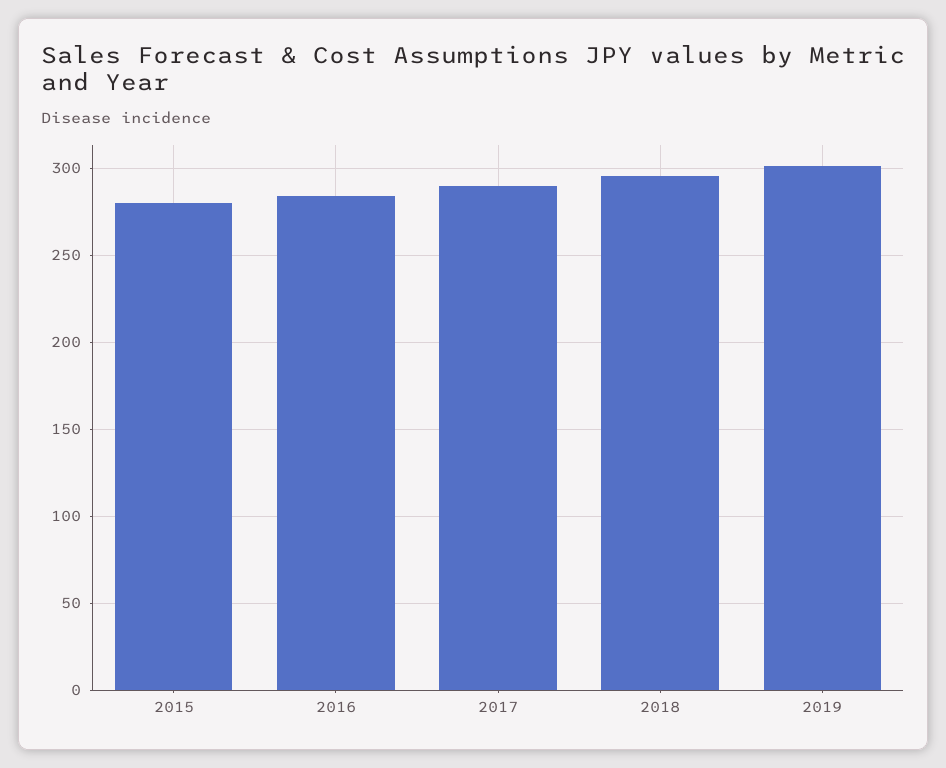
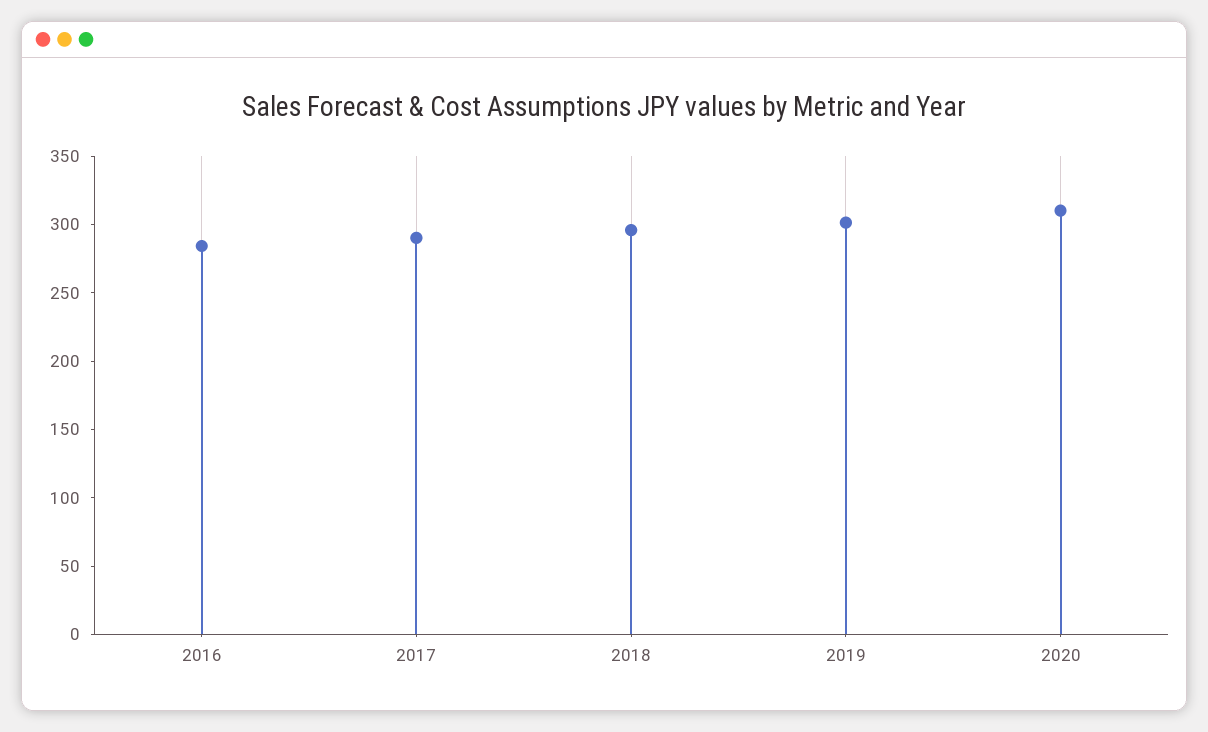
2015: 280 -> none
2020: none -> 310

